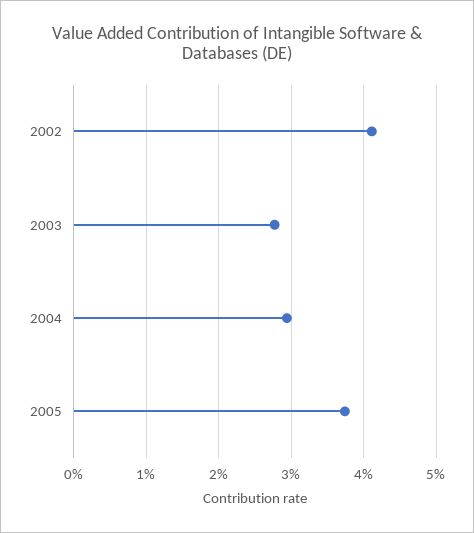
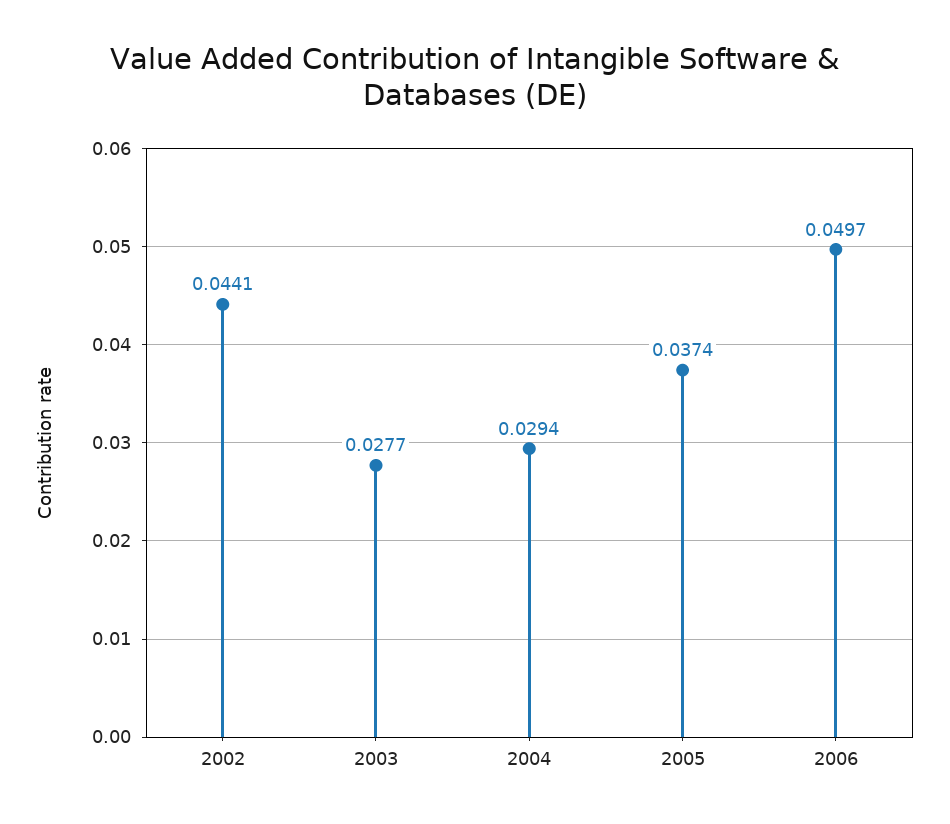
2002: 0.041 -> 0.0441
2006: none -> 0.0497

